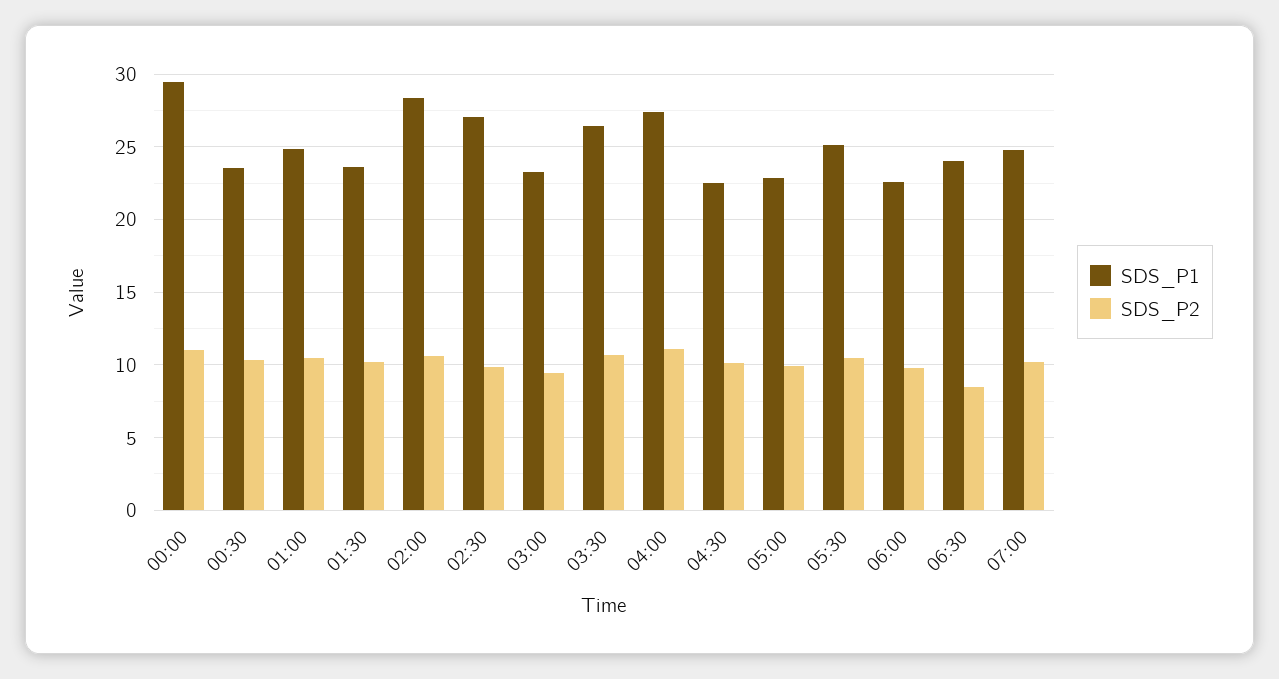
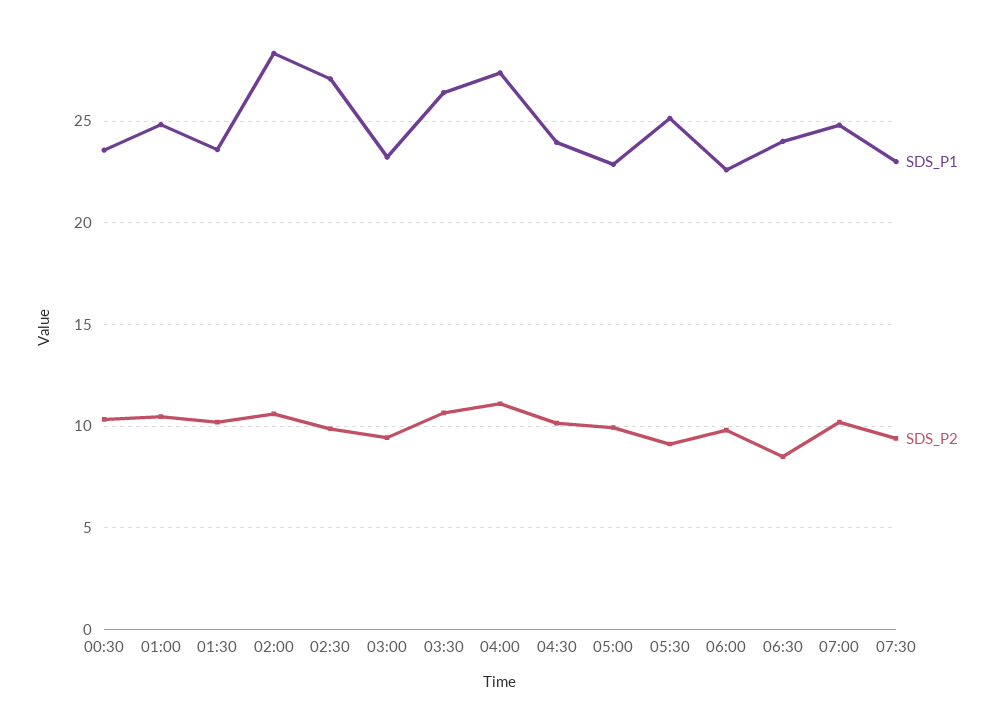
SDS_P1, 00:00: 29.5 -> none
SDS_P2, 00:00: 11 -> none
SDS_P1, 04:30: 22.5 -> 24
SDS_P2, 05:30: 10.5 -> 9
SDS_P1, 07:30: none -> 23
SDS_P2, 07:30: none -> 9.5

